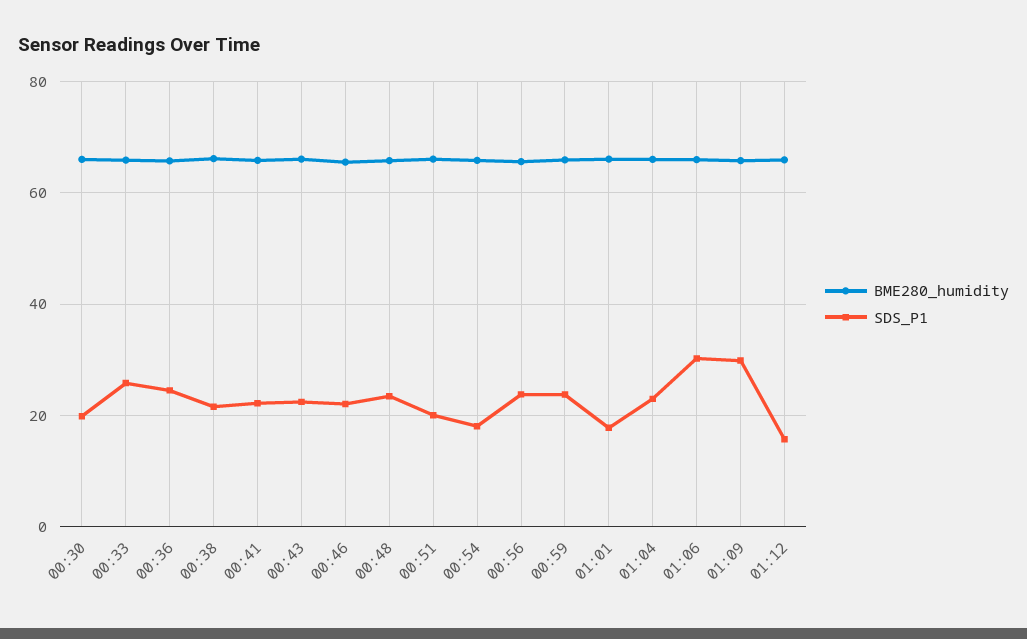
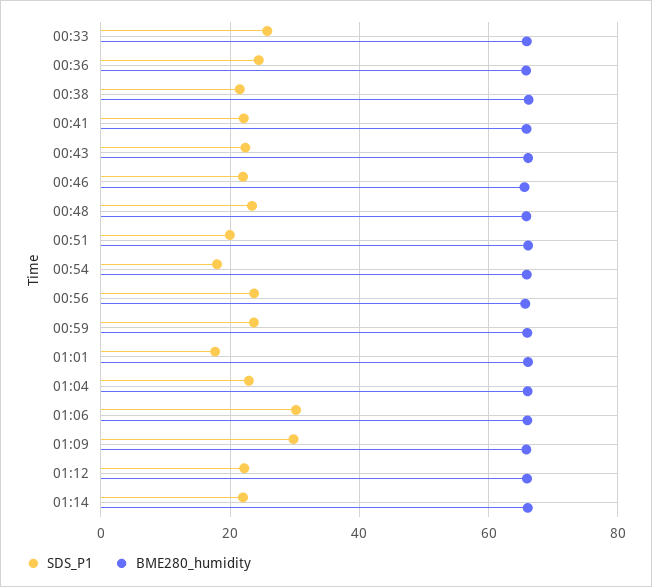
BME280_humidity, 00:30: 66 -> none
SDS_P1, 00:30: 20 -> none
SDS_P1, 01:12: 16 -> 22
SDS_P1, 01:14: none -> 22
BME280_humidity, 01:14: none -> 66

